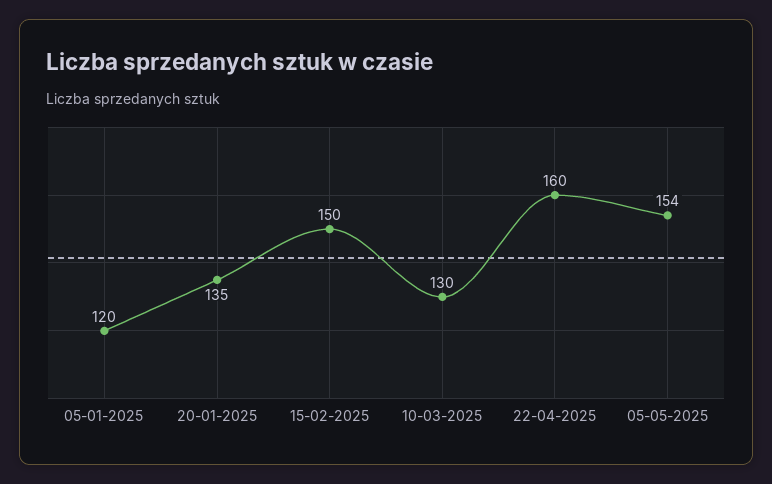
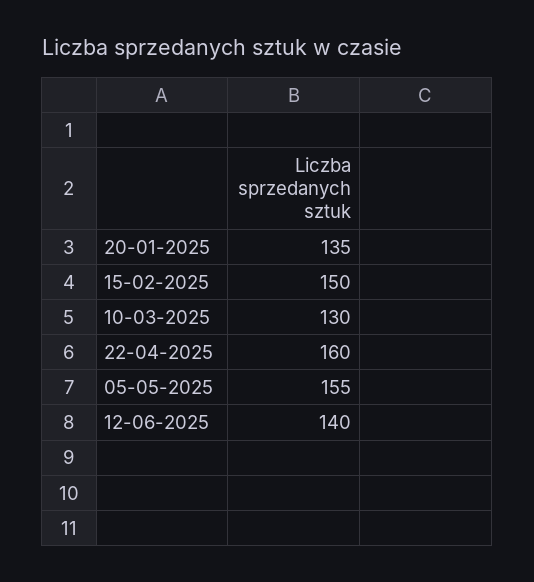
05-01-2025: 120 -> none
05-05-2025: 154 -> 155
12-06-2025: none -> 140

